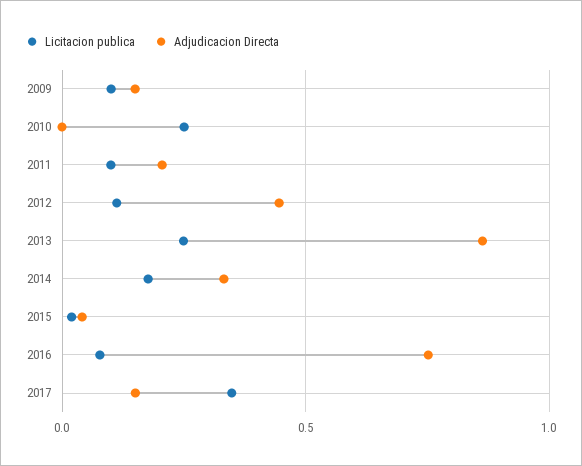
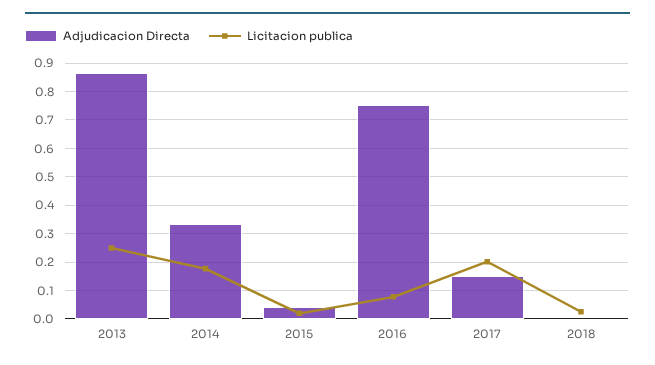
Licitacion publica, 2009: 0.1 -> none
Adjudicacion Directa, 2009: 0.15 -> none
Licitacion publica, 2010: 0.25 -> none
Adjudicacion Directa, 2010: 0 -> none
Licitacion publica, 2011: 0.1 -> none
Adjudicacion Directa, 2011: 0.2 -> none
Licitacion publica, 2012: 0.1 -> none
Adjudicacion Directa, 2012: 0.45 -> none
Licitacion publica, 2017: 0.35 -> 0.2
Adjudicacion Directa, 2018: none -> 0
Licitacion publica, 2018: none -> 0.025

